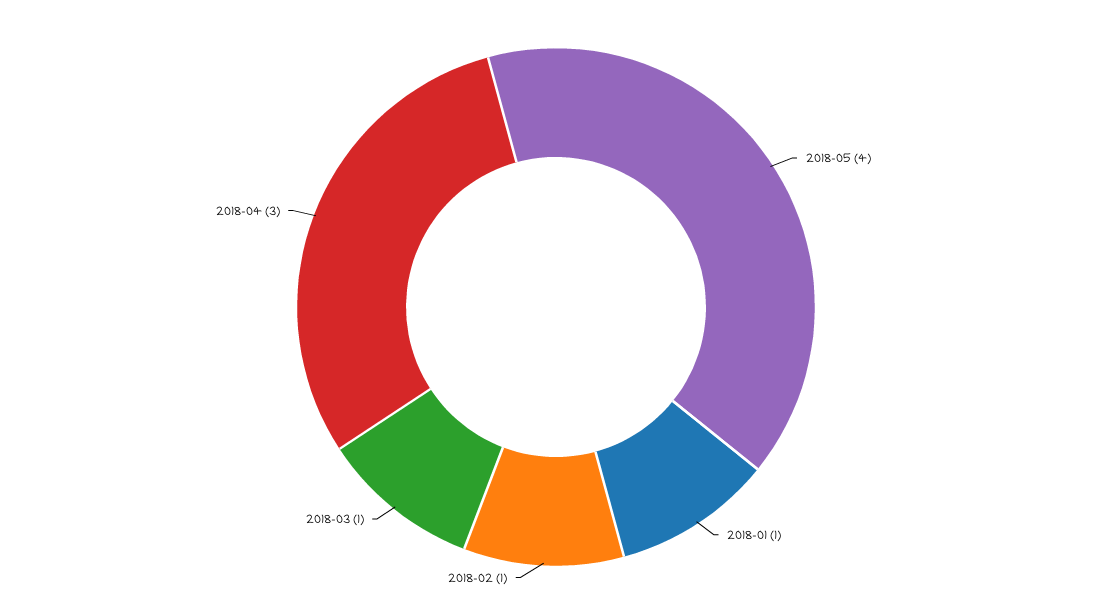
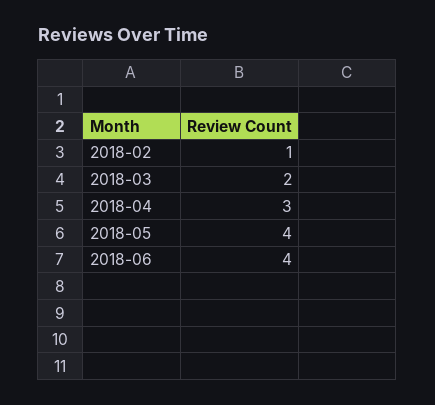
2018-01: 1 -> none
2018-03: 1 -> 2
2018-06: none -> 4

